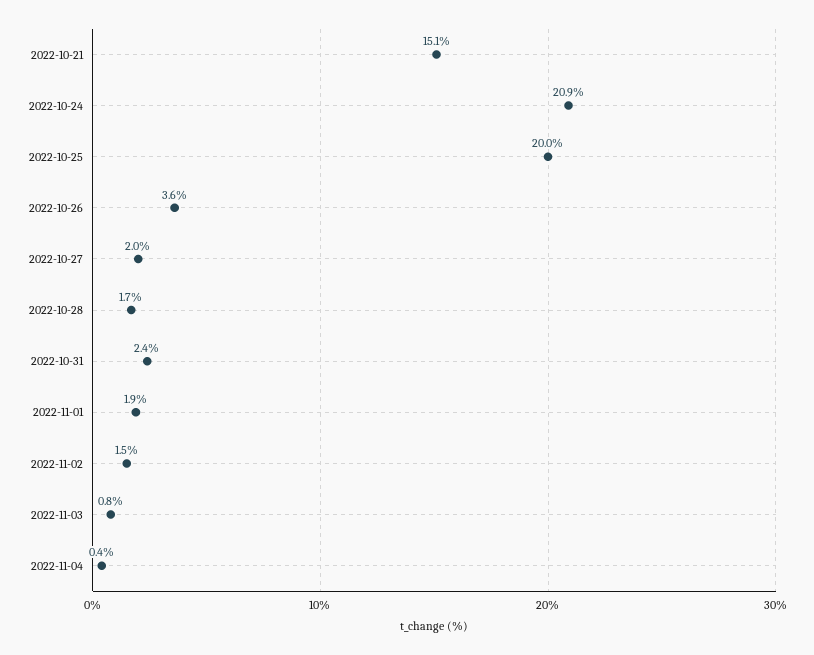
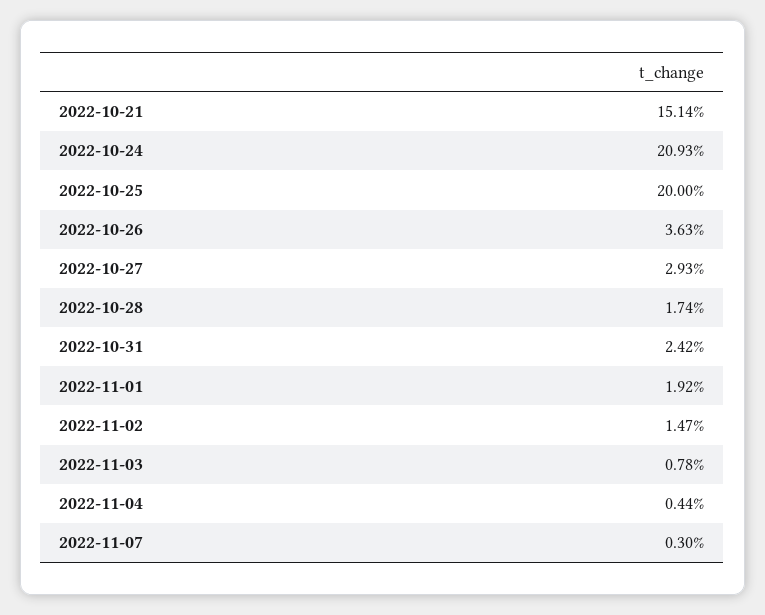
2022-10-27: 2 -> 2.93
2022-11-07: none -> 0.3

